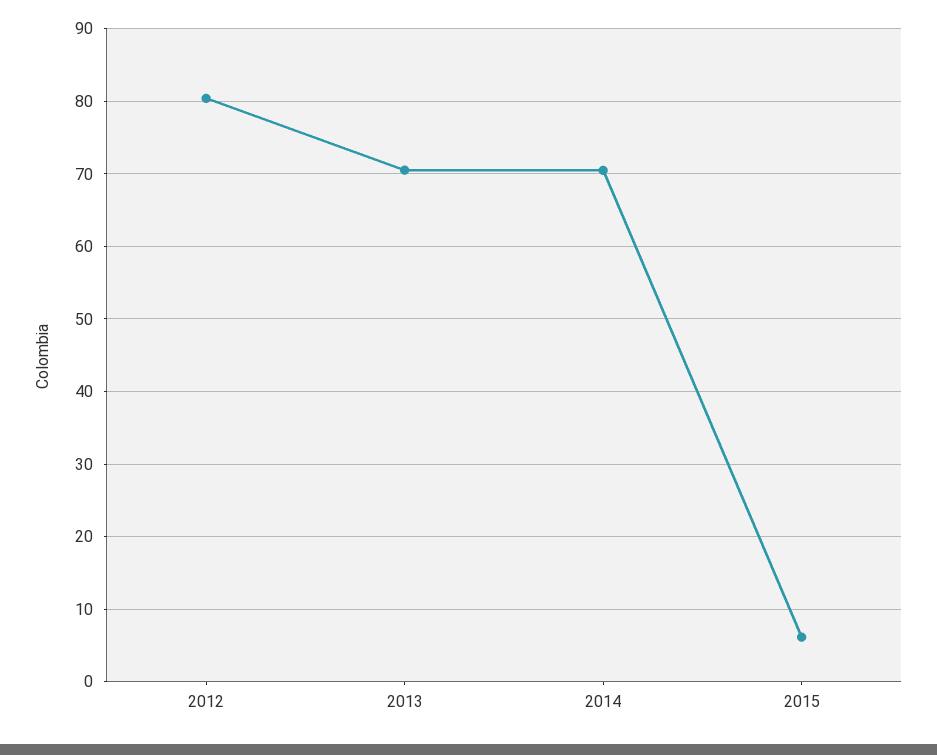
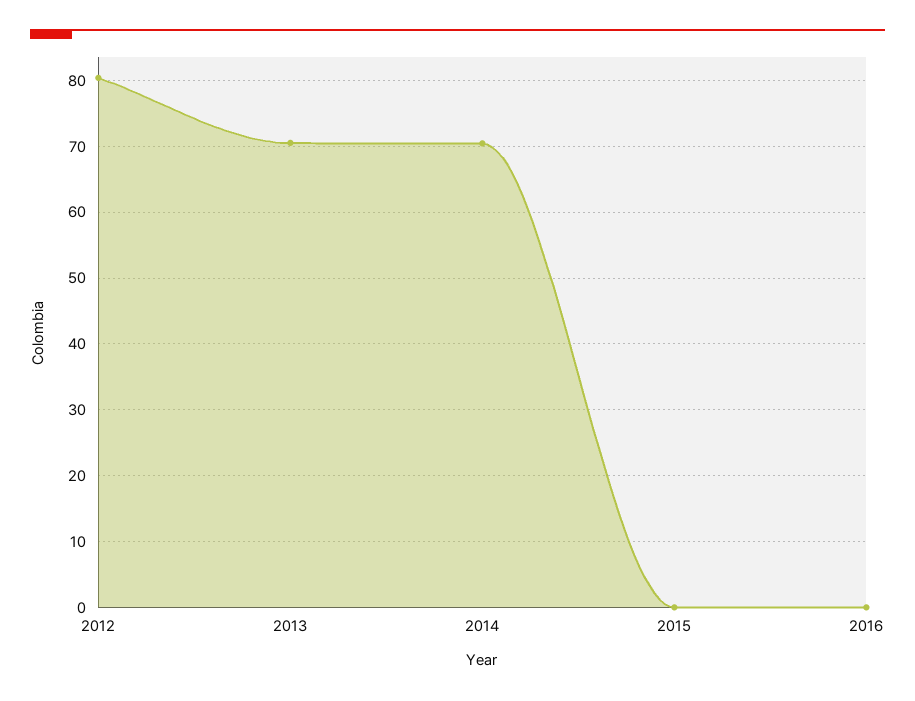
2015: 6 -> 0
2016: none -> 0

